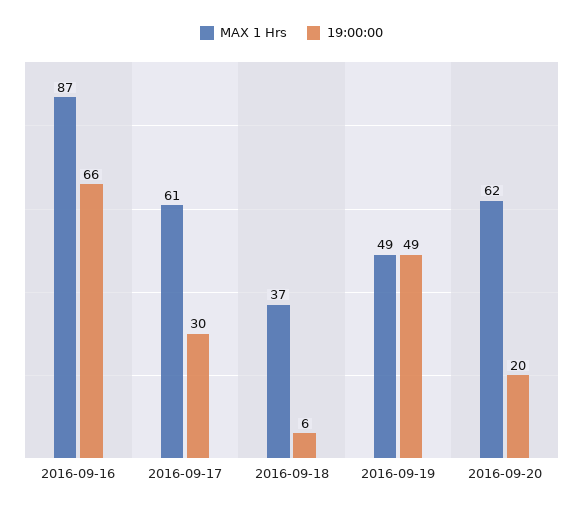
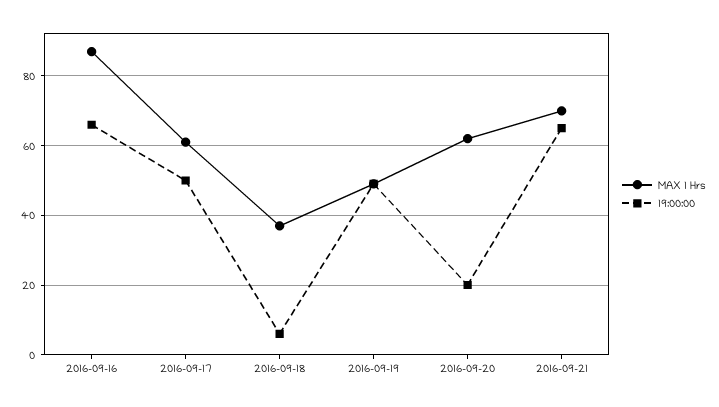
19:00:00, 2016-09-17: 30 -> 50
MAX 1 Hrs, 2016-09-21: none -> 70
19:00:00, 2016-09-21: none -> 65

